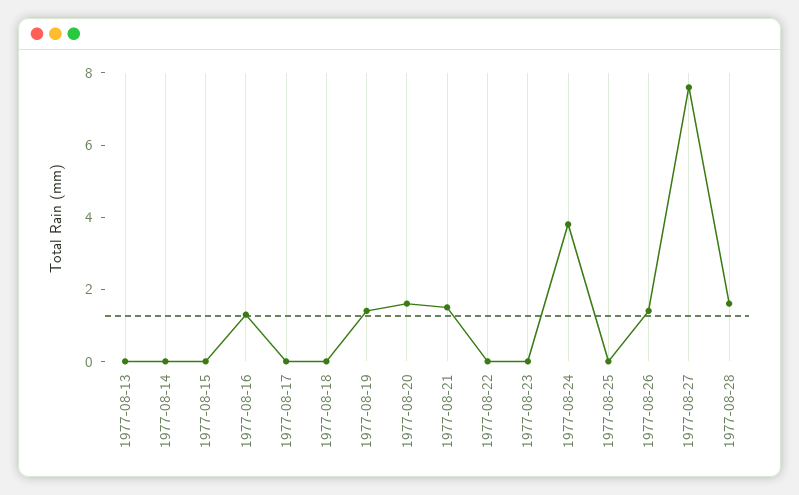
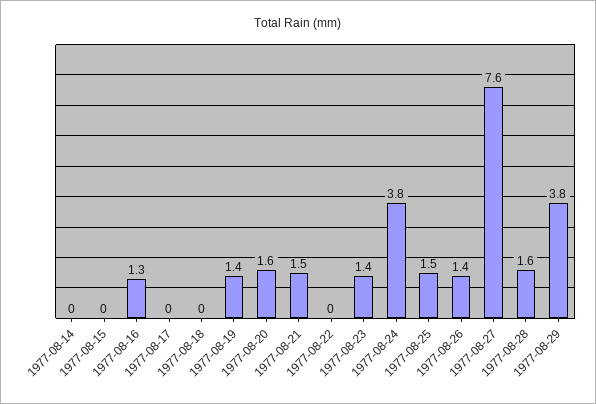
1977-08-13: 0 -> none
1977-08-23: 0 -> 1.4
1977-08-25: 0 -> 1.5
1977-08-29: none -> 3.8

